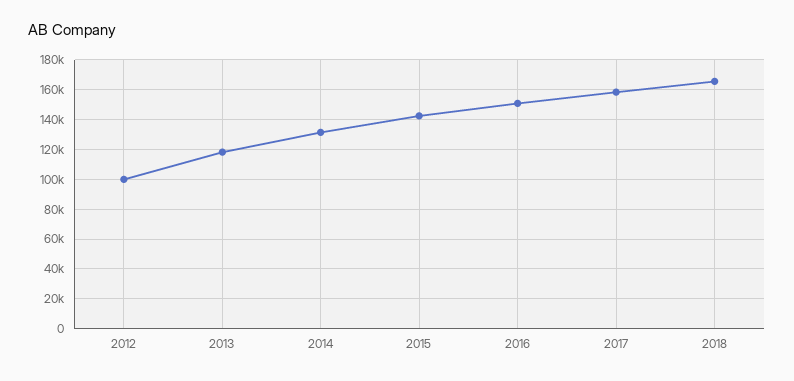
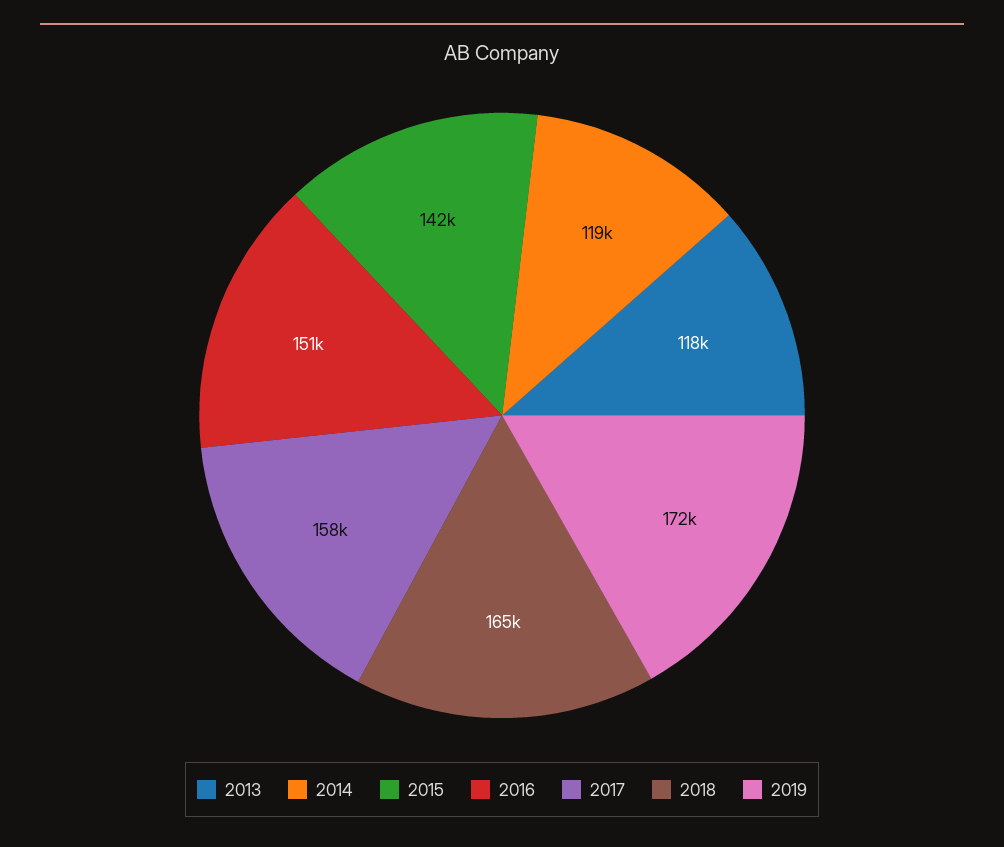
2012: 100000 -> none
2014: 130000 -> 119000
2019: none -> 172000

